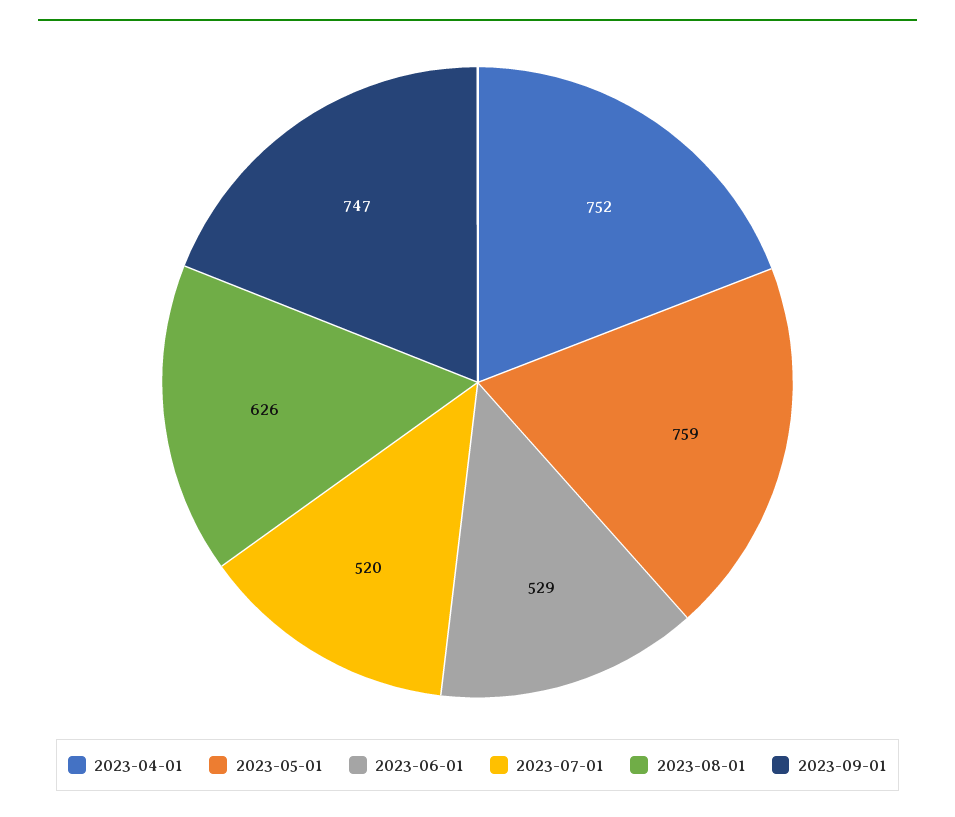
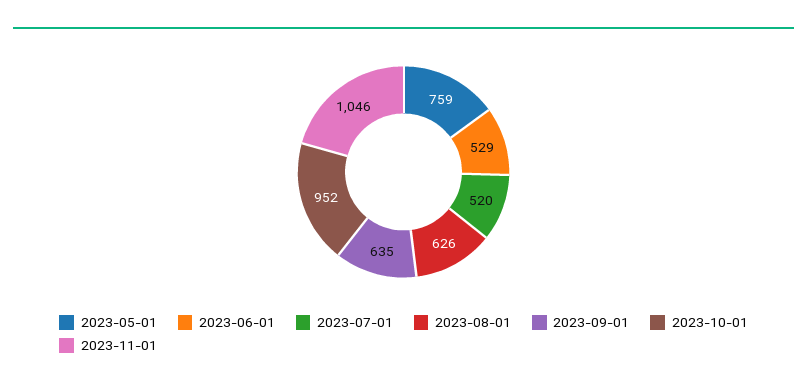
2023-04-01: 752 -> none
2023-09-01: 747 -> 635
2023-10-01: none -> 952
2023-11-01: none -> 1046

